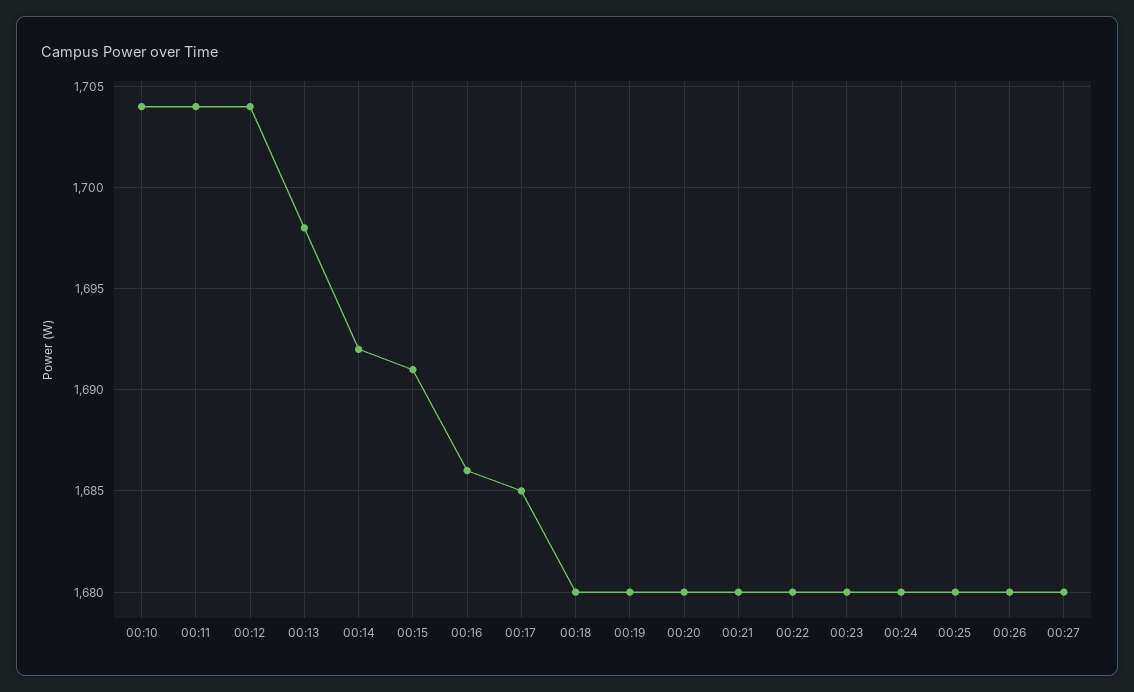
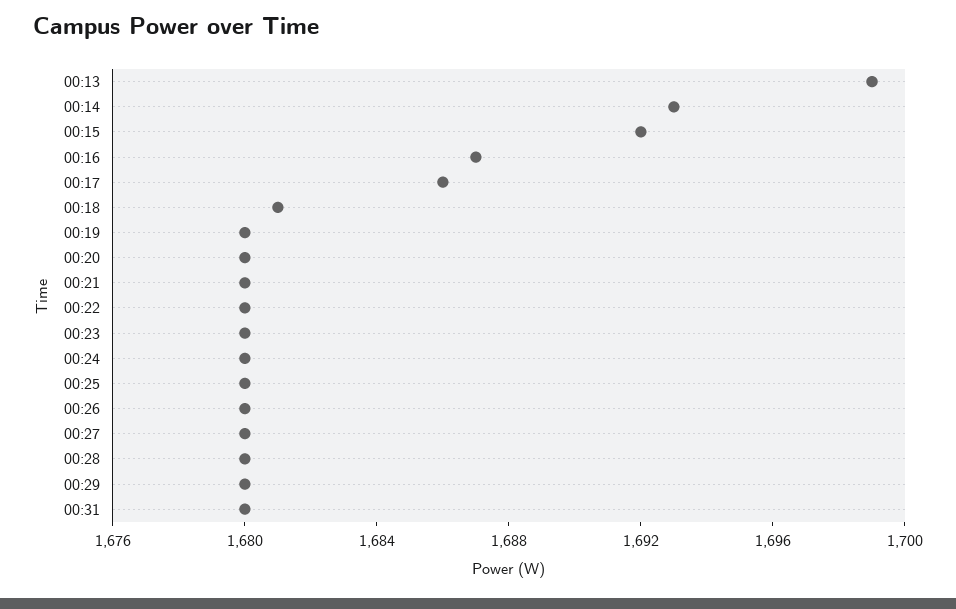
00:10: 1704 -> none
00:11: 1704 -> none
00:12: 1704 -> none
00:13: 1698 -> 1699
00:14: 1692 -> 1693
00:15: 1691 -> 1692
00:16: 1686 -> 1687
00:17: 1685 -> 1686
00:18: 1680 -> 1681
00:28: none -> 1680
00:29: none -> 1680
00:31: none -> 1680

